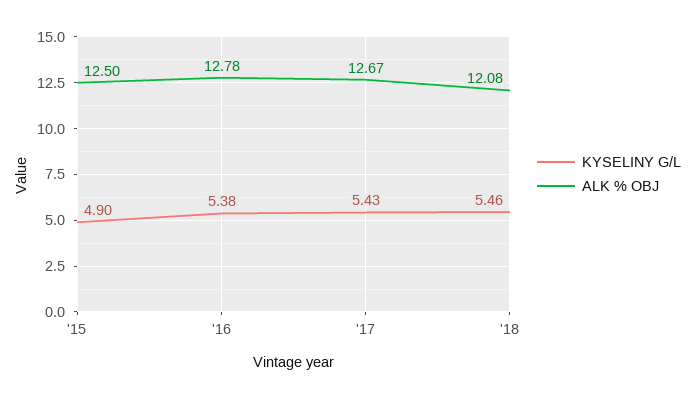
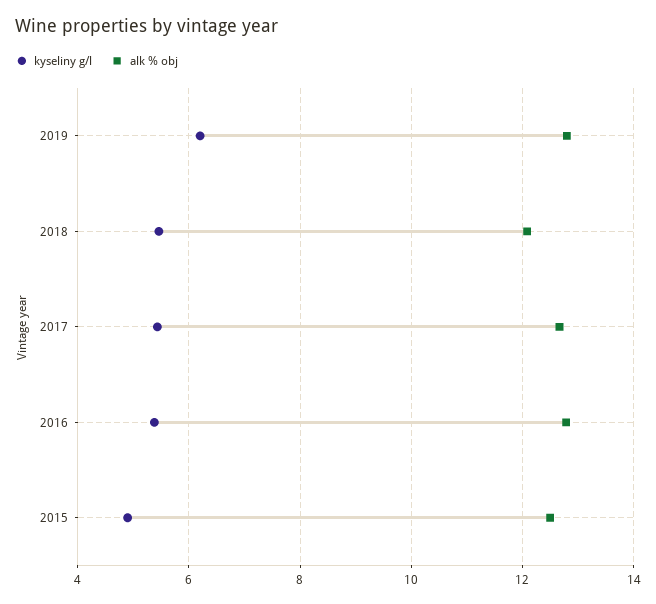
KYSELINY G/L, 2019: none -> 6.2
ALK % OBJ, 2019: none -> 12.8

